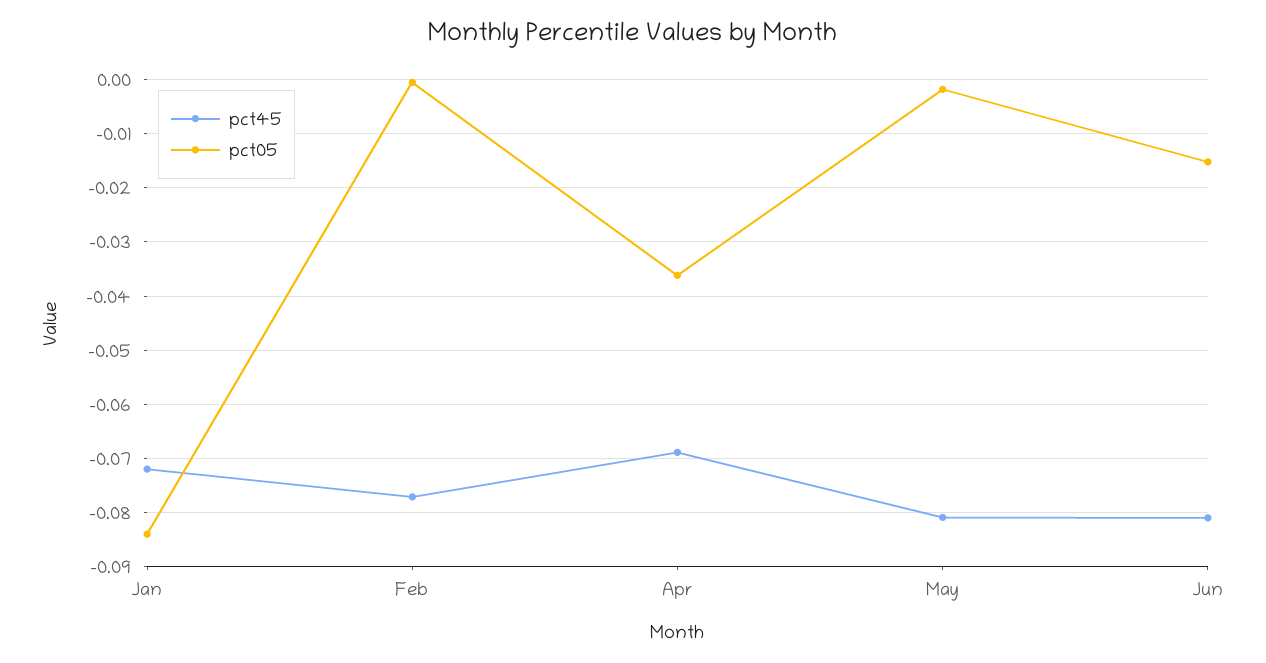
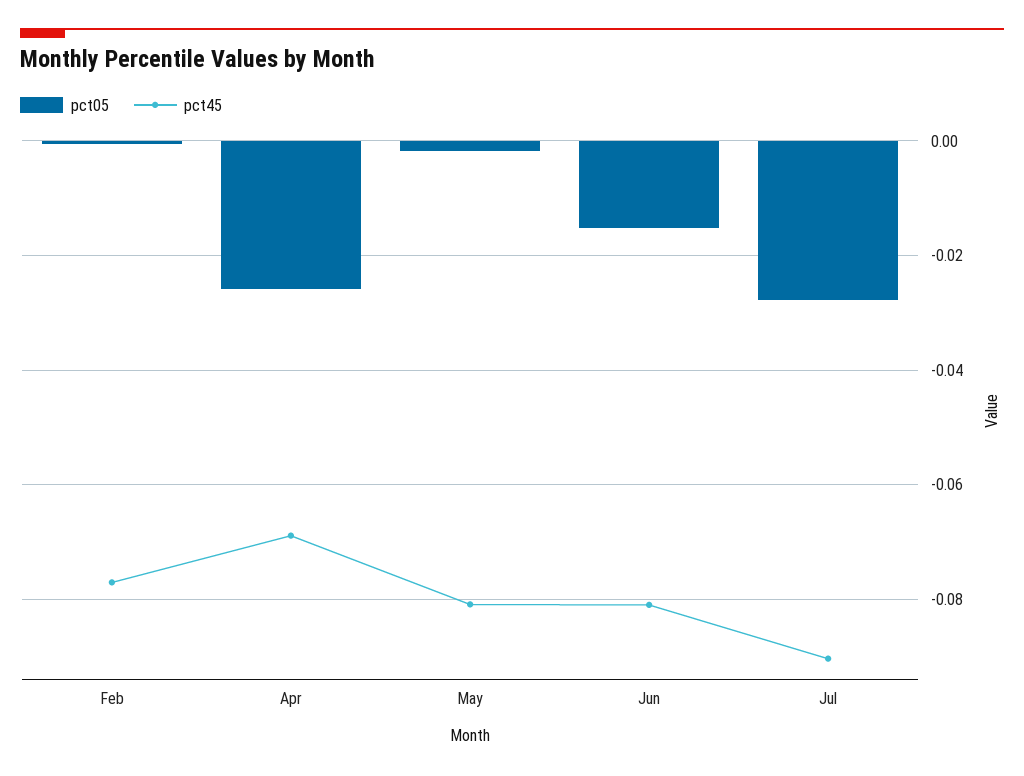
pct45, Jan: -0.072 -> none
pct05, Jan: -0.084 -> none
pct05, Apr: -0.036 -> -0.026
pct05, Jul: none -> -0.028
pct45, Jul: none -> -0.09

